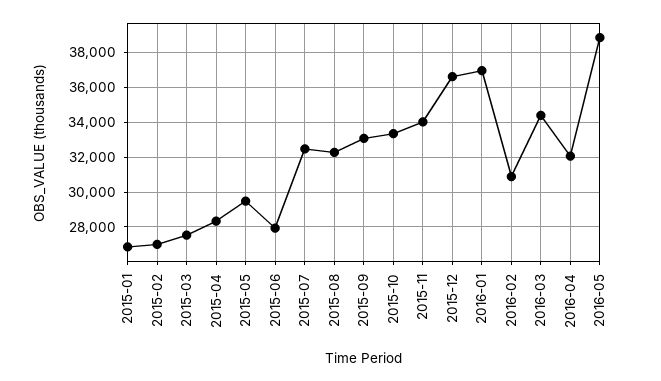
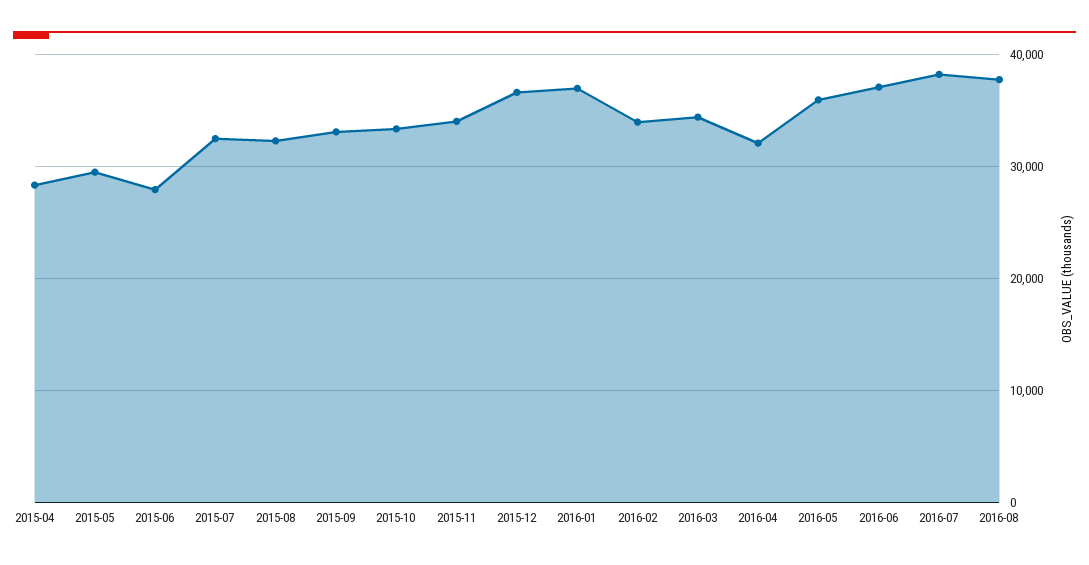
2015-01: 27000 -> none
2015-02: 27000 -> none
2015-03: 27500 -> none
2016-02: 31000 -> 34000
2016-05: 39000 -> 36000
2016-06: none -> 37000
2016-07: none -> 38000
2016-08: none -> 38000

